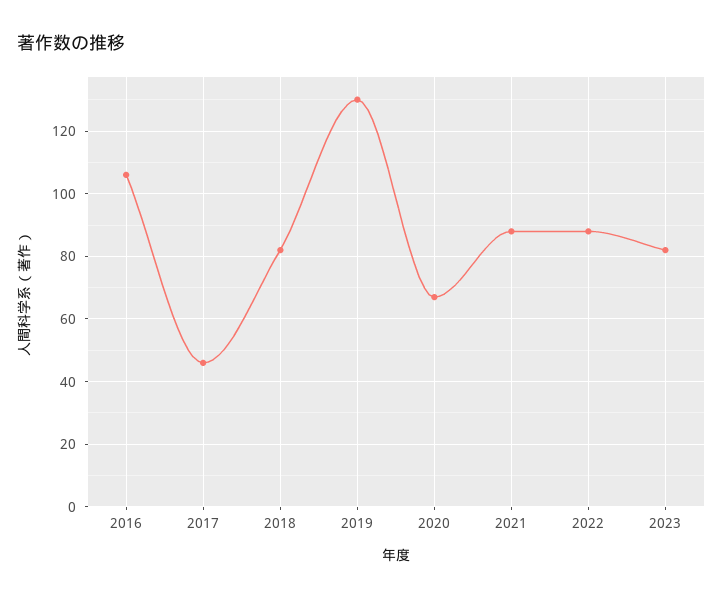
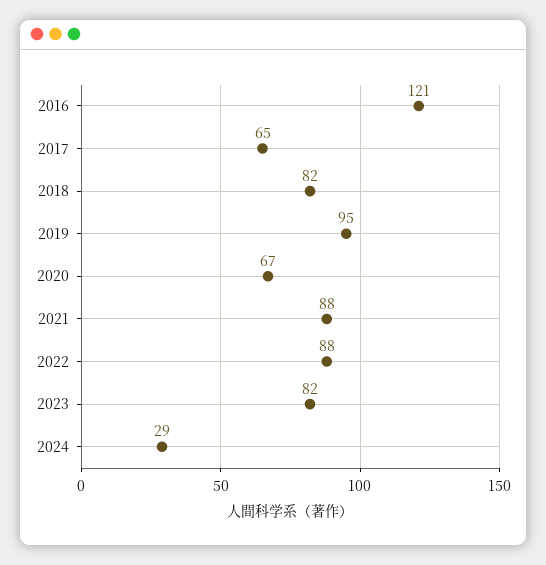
2016: 105 -> 121
2017: 45 -> 65
2019: 130 -> 95
2024: none -> 29

